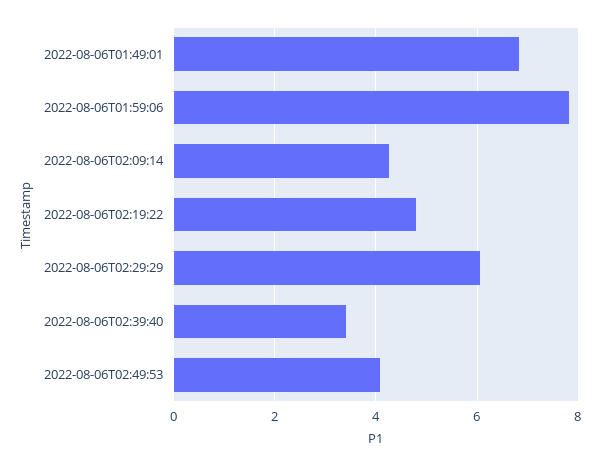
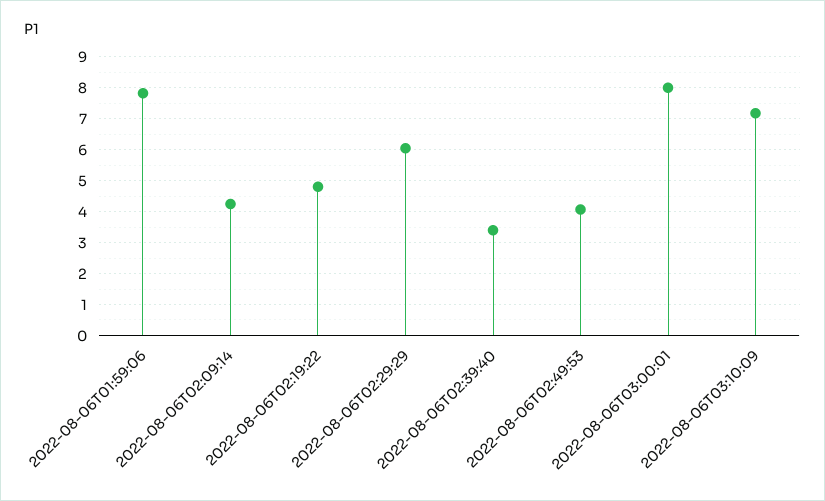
2022-08-06T01:49:01: 6.8 -> none
2022-08-06T03:00:01: none -> 8
2022-08-06T03:10:09: none -> 7.2

